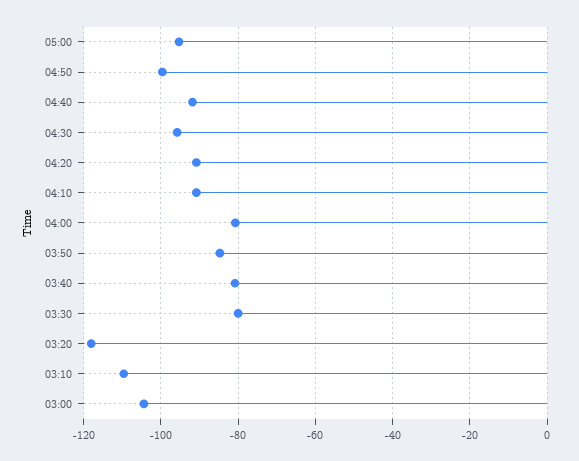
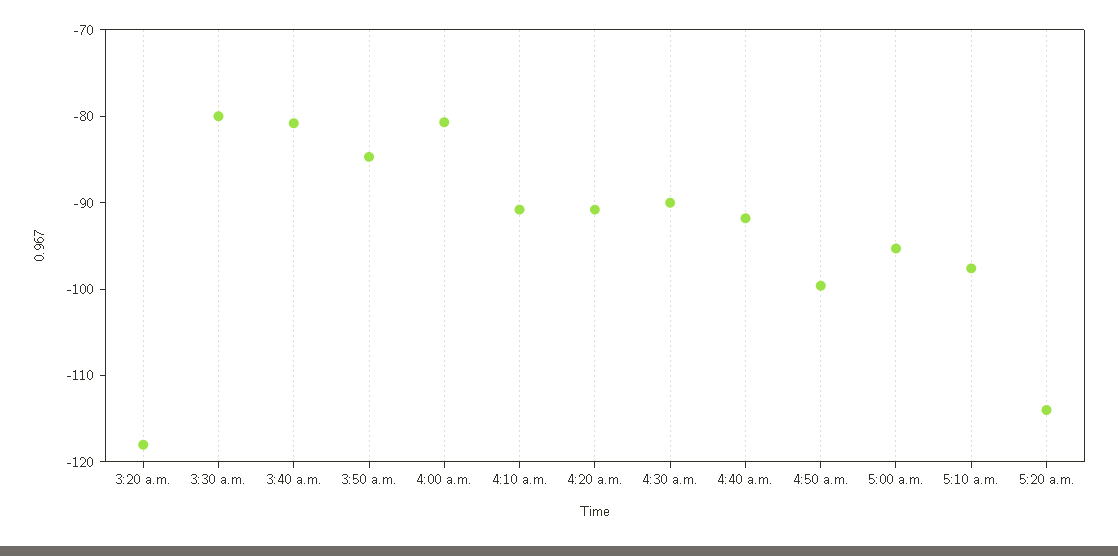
04:30: -96 -> -90
03:10: -110 -> none
03:00: -104 -> none
5:10 a.m.: none -> -98
5:20 a.m.: none -> -114

